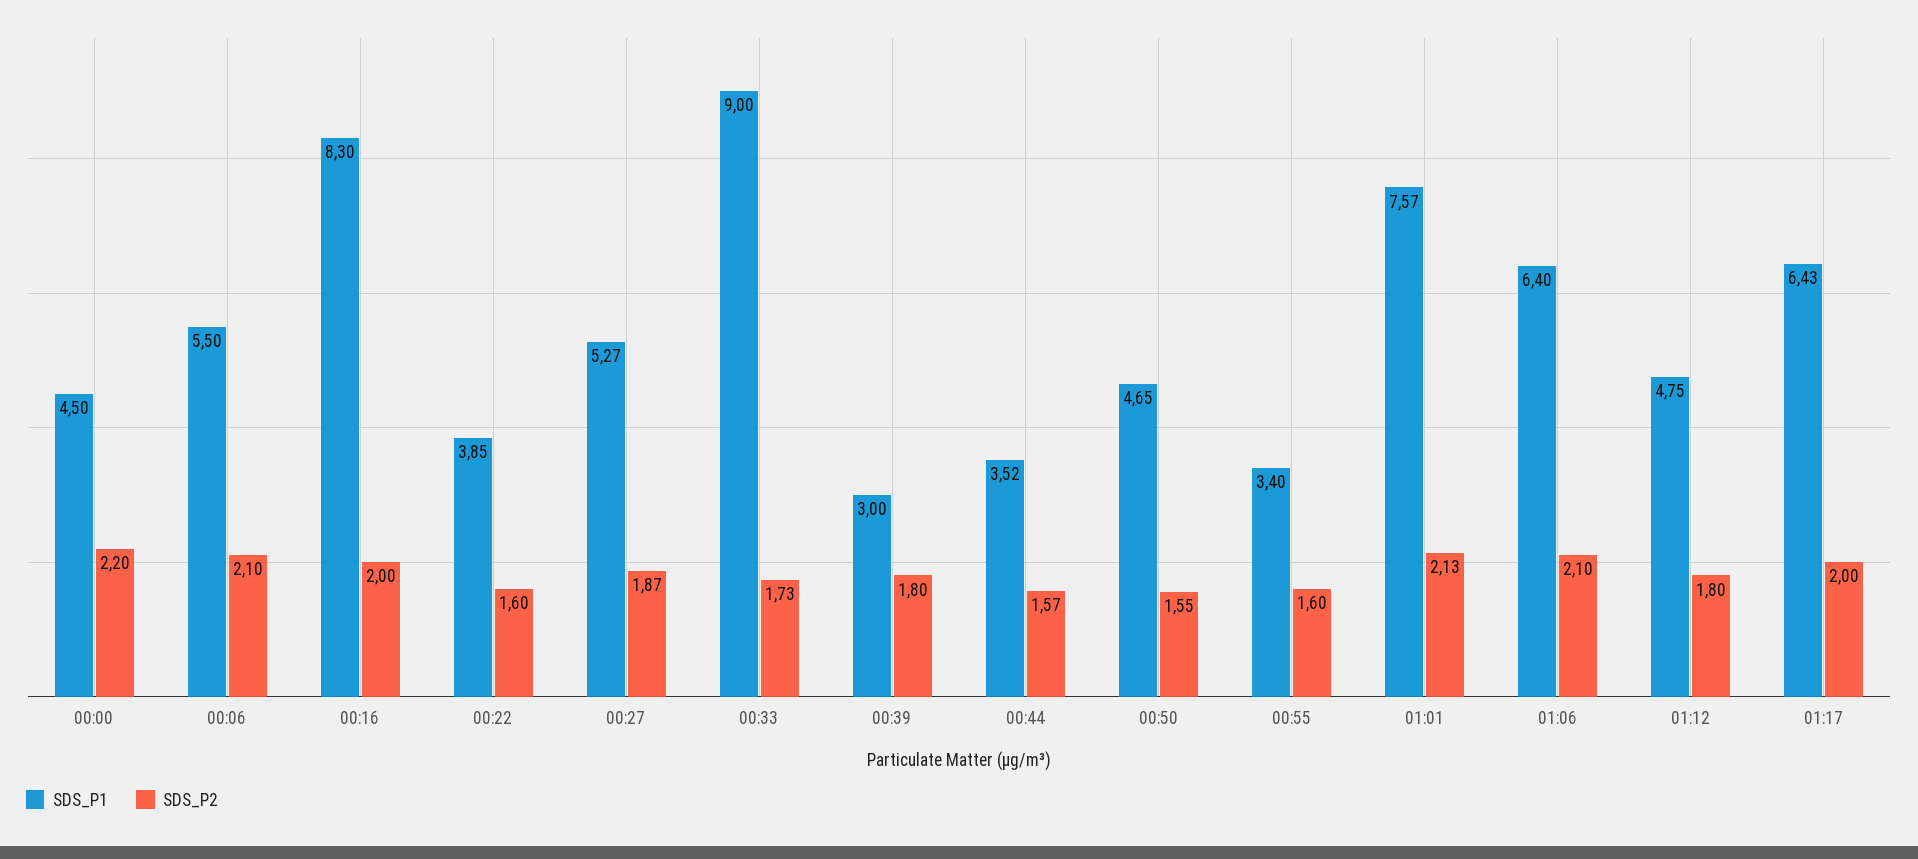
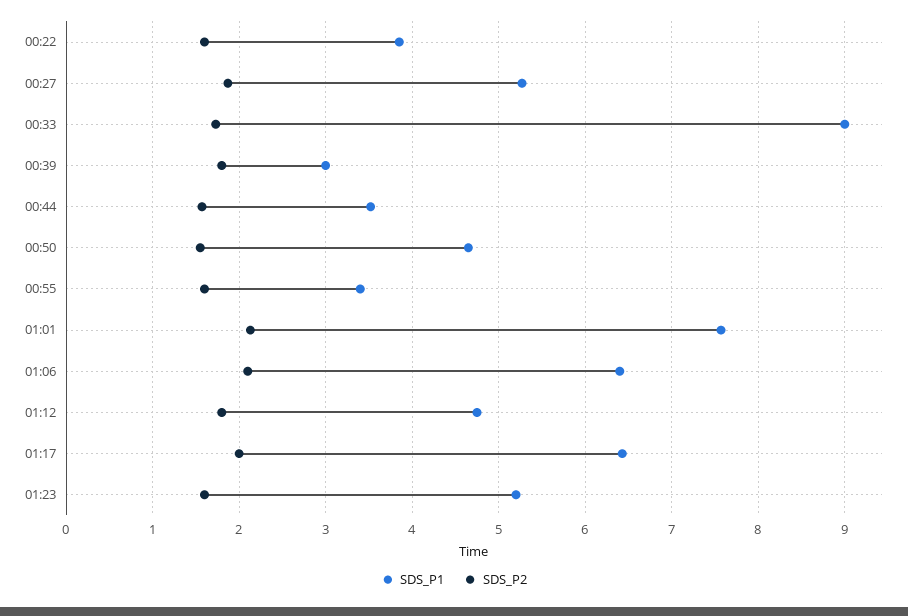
SDS_P1, 00:00: 4.5 -> none
SDS_P2, 00:00: 2.2 -> none
SDS_P1, 00:06: 5.5 -> none
SDS_P2, 00:06: 2.1 -> none
SDS_P1, 00:16: 8.3 -> none
SDS_P2, 00:16: 2 -> none
SDS_P1, 01:23: none -> 5.2
SDS_P2, 01:23: none -> 1.6

